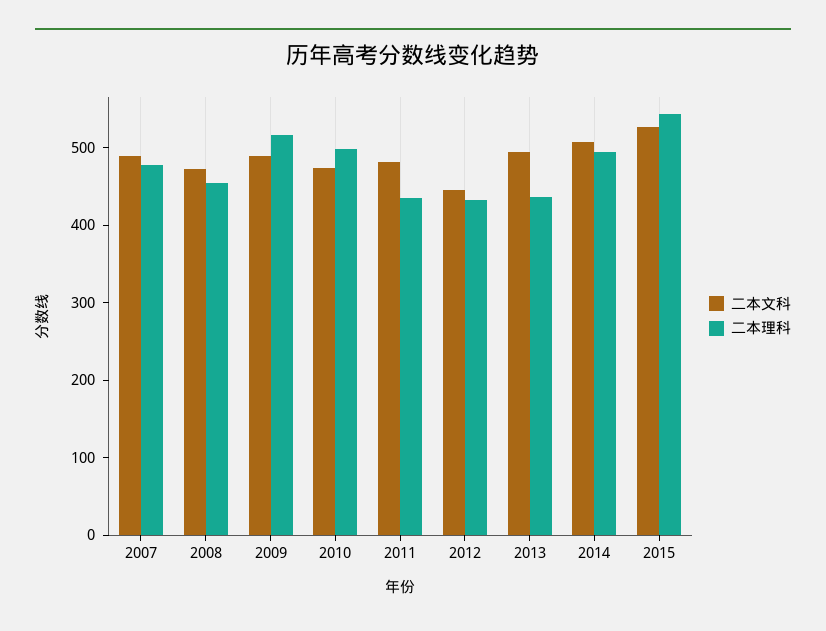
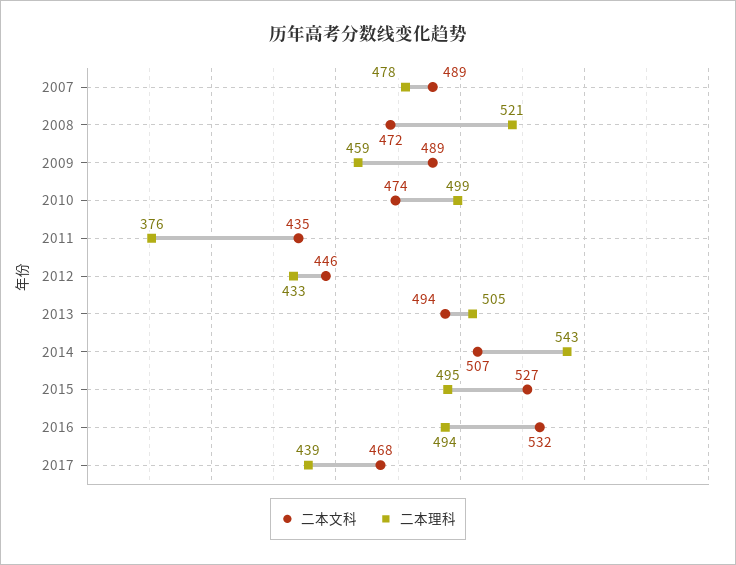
二本理科, 2008: 460 -> 521
二本理科, 2009: 520 -> 459
二本文科, 2011: 480 -> 435
二本理科, 2011: 440 -> 376
二本理科, 2013: 440 -> 505
二本理科, 2014: 500 -> 543
二本理科, 2015: 540 -> 495
二本文科, 2016: none -> 532
二本理科, 2016: none -> 494
二本文科, 2017: none -> 468
二本理科, 2017: none -> 439

